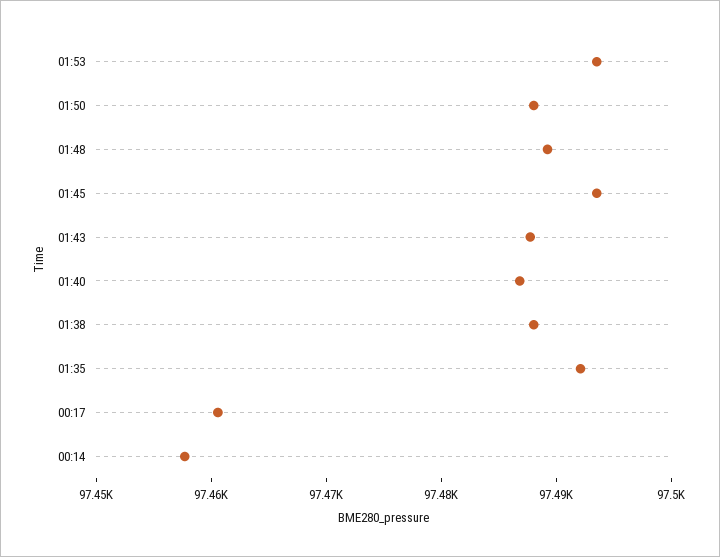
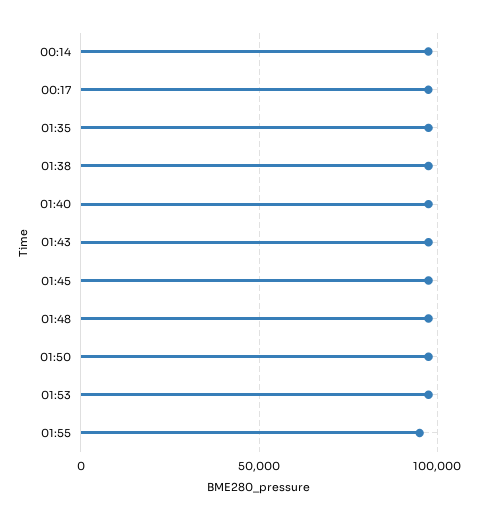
01:55: none -> 95000

